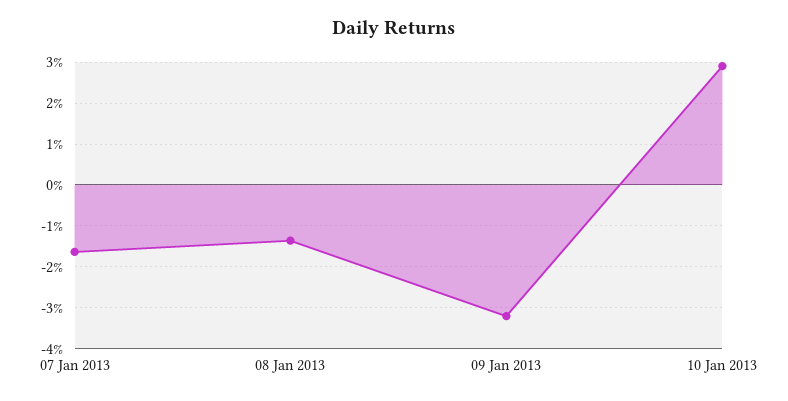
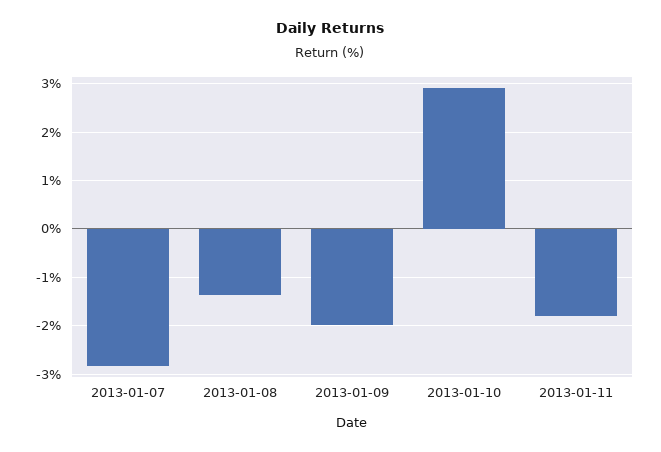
07 Jan 2013: -1.6 -> -2.8
09 Jan 2013: -3.2 -> -2
2013-01-11: none -> -1.8

